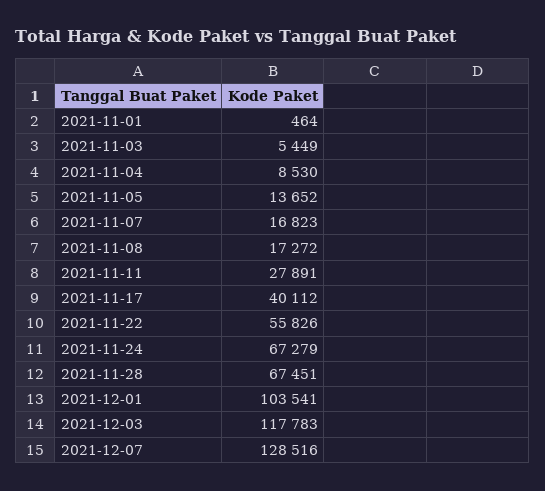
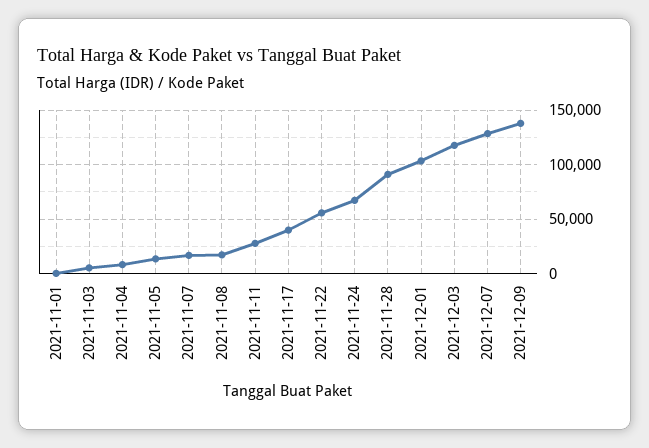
2021-11-28: 67451 -> 90000
2021-12-09: none -> 140000

